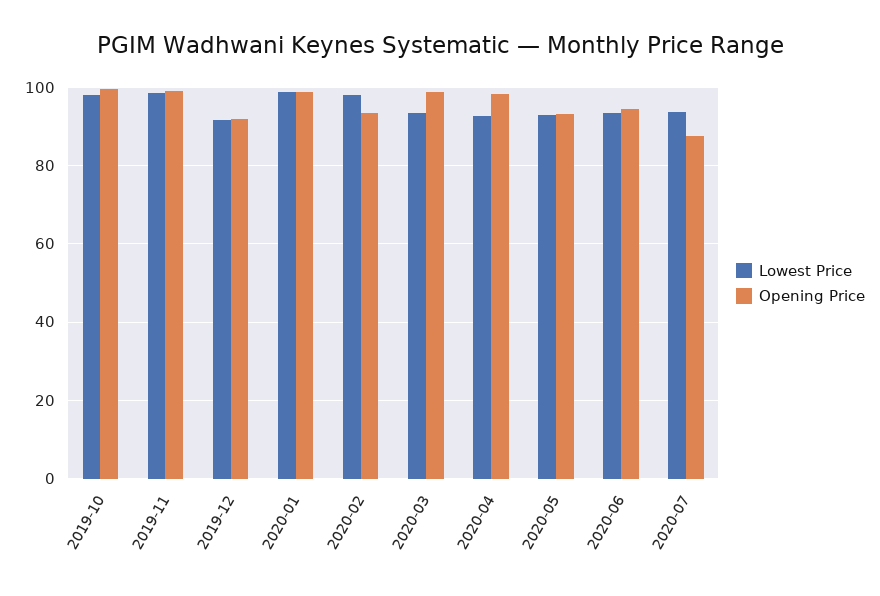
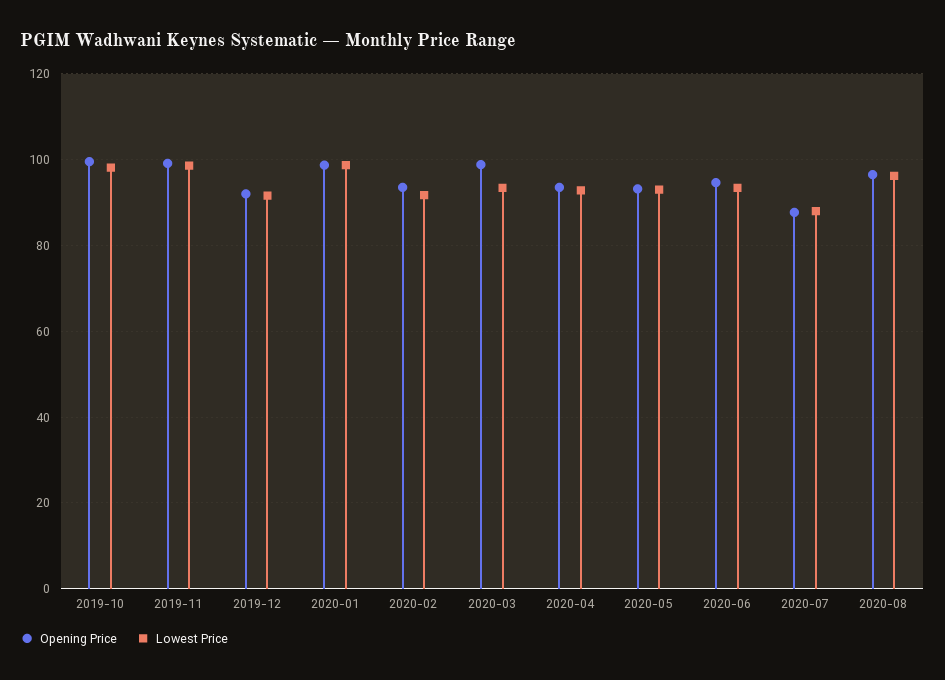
Lowest Price, 2020-02: 98 -> 92
Opening Price, 2020-04: 98 -> 94
Lowest Price, 2020-07: 94 -> 88
Opening Price, 2020-08: none -> 96
Lowest Price, 2020-08: none -> 96

